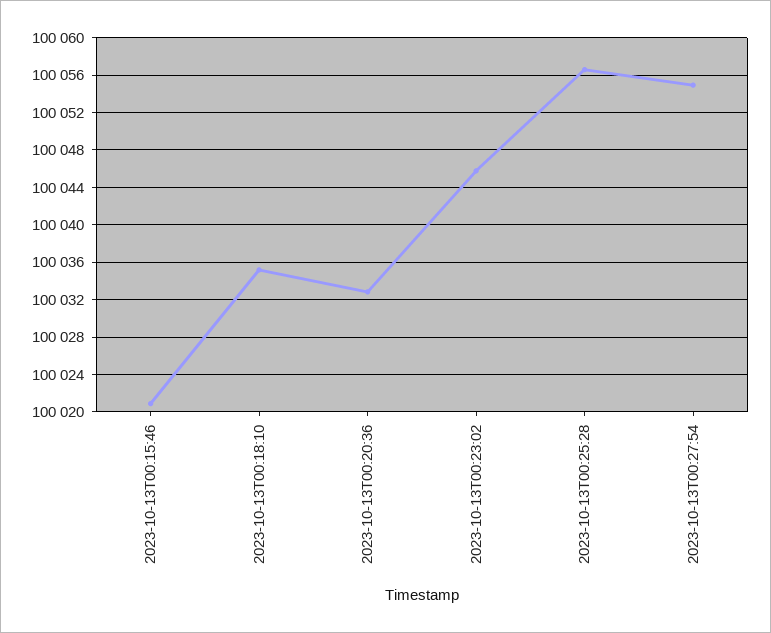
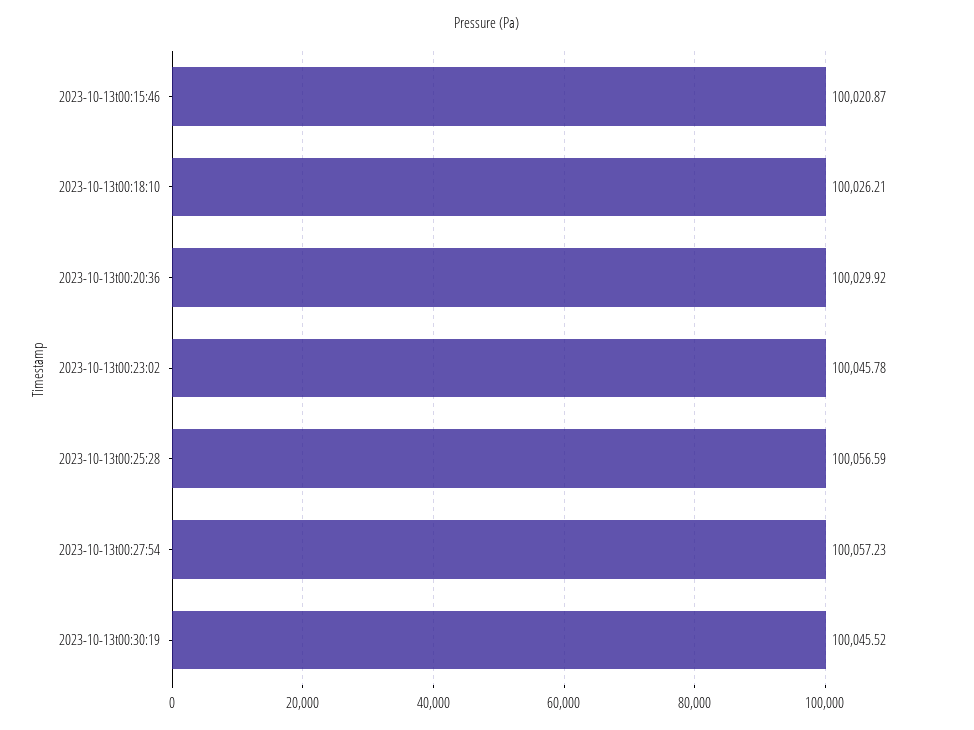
2023-10-13T00:18:10: 100035 -> 100026.21
2023-10-13T00:20:36: 100033 -> 100029.92
2023-10-13T00:27:54: 100055 -> 100057.23
2023-10-13t00:30:19: none -> 100045.52

